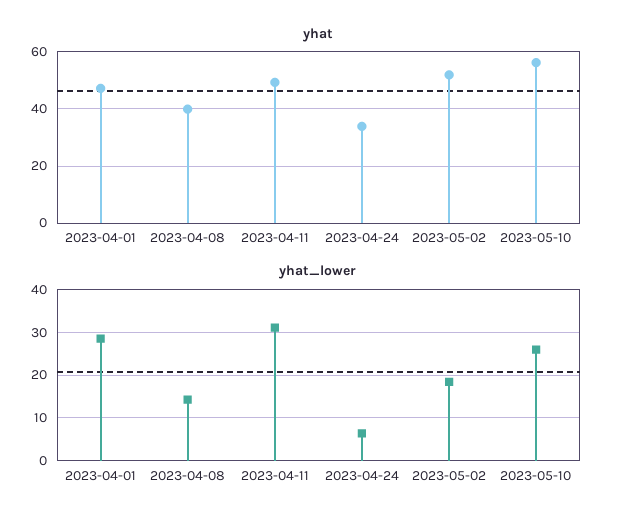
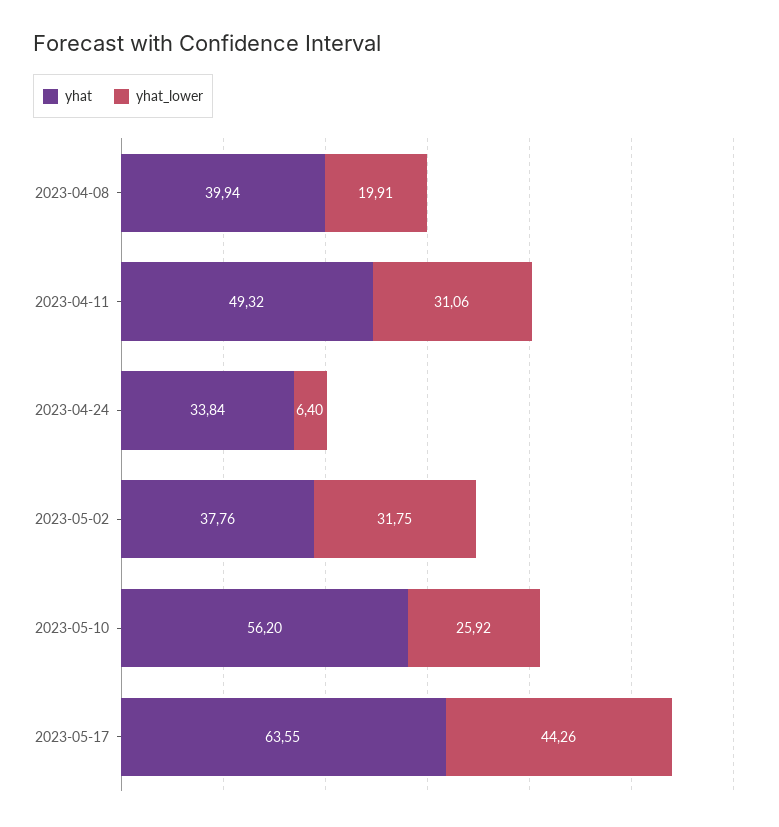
yhat, 2023-04-01: 47.5 -> none
yhat, 2023-05-02: 52.5 -> 37.76
yhat_lower, 2023-04-01: 28 -> none
yhat_lower, 2023-04-08: 14 -> 19.91
yhat_lower, 2023-05-02: 18 -> 31.75
yhat, 2023-05-17: none -> 63.55
yhat_lower, 2023-05-17: none -> 44.26

